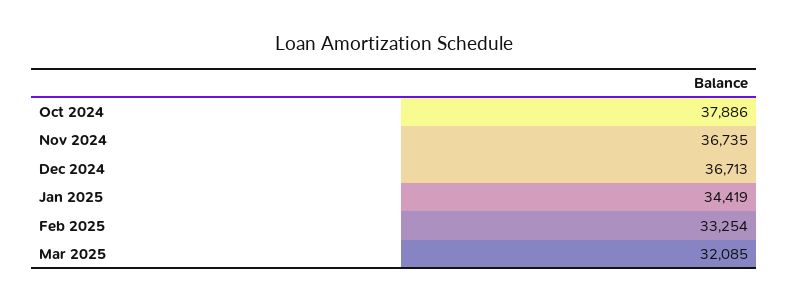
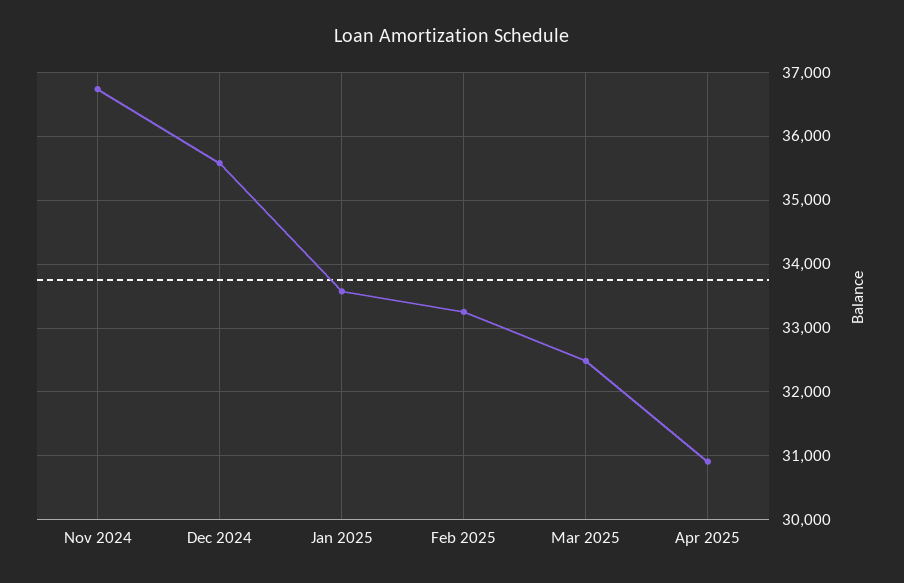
Oct 2024: 37886 -> none
Dec 2024: 36713 -> 35600
Jan 2025: 34419 -> 33600
Mar 2025: 32085 -> 32500
Apr 2025: none -> 30900

